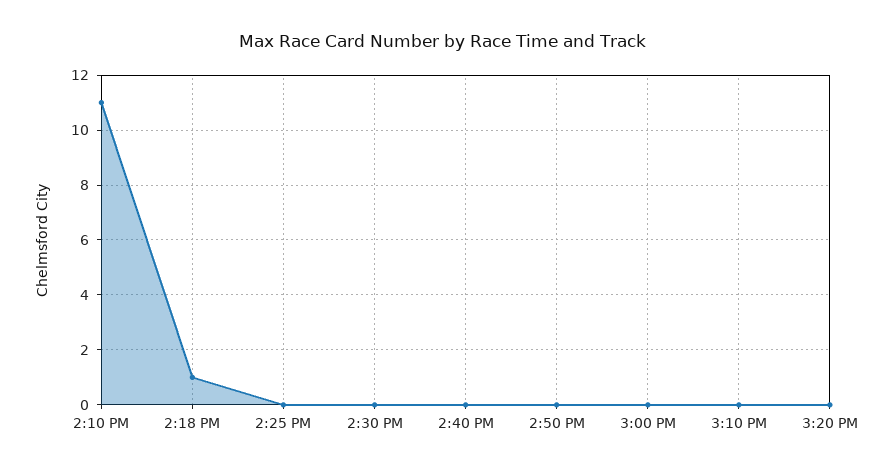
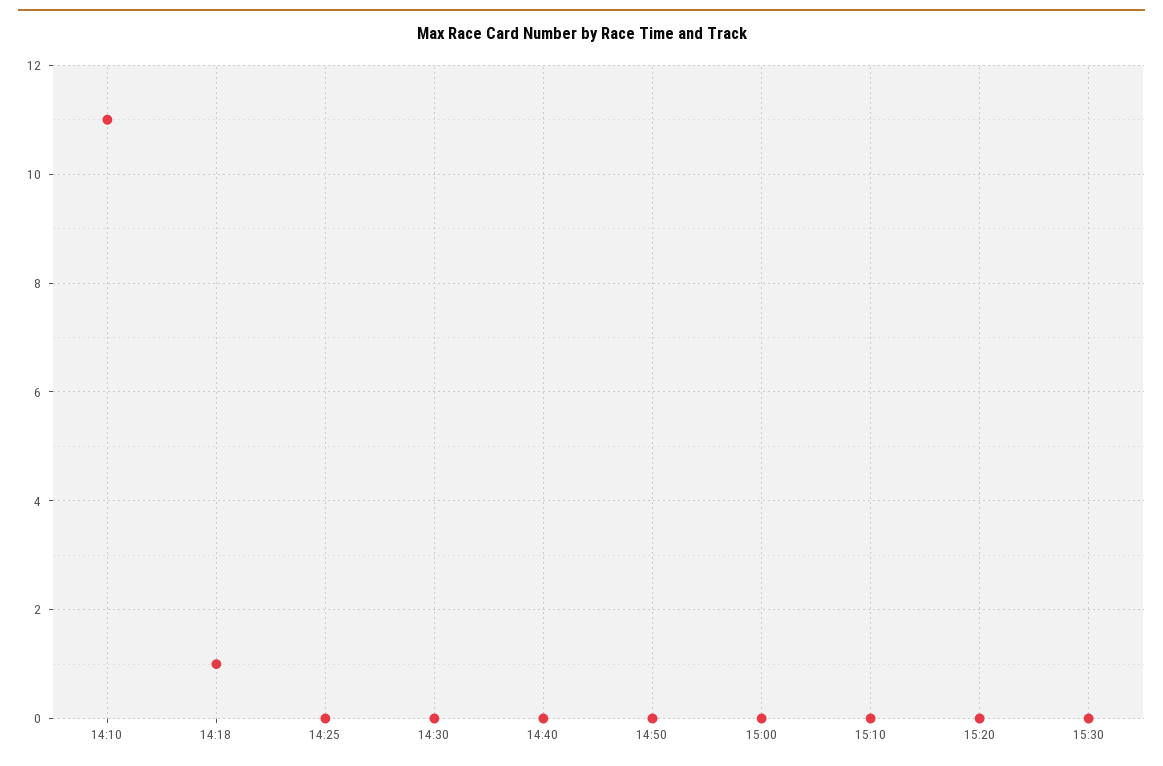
15:30: none -> 0

